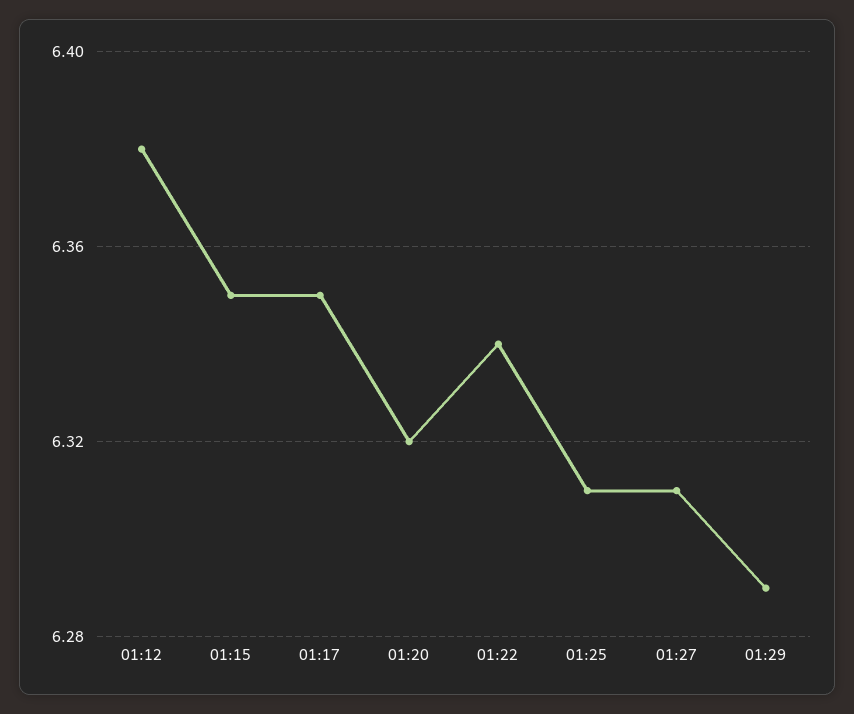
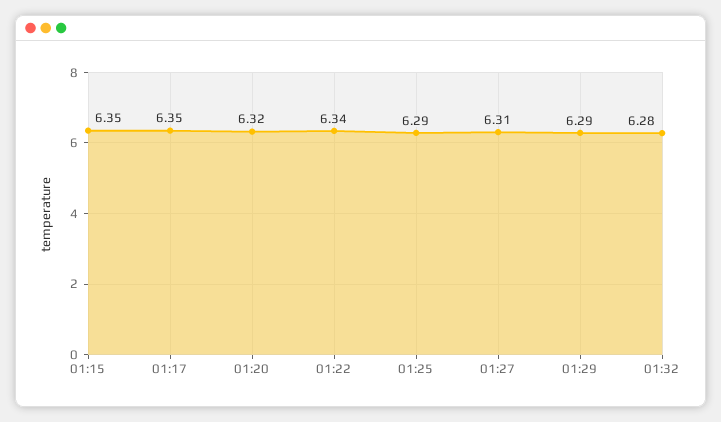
01:12: 6.38 -> none
01:25: 6.31 -> 6.29
01:32: none -> 6.28

